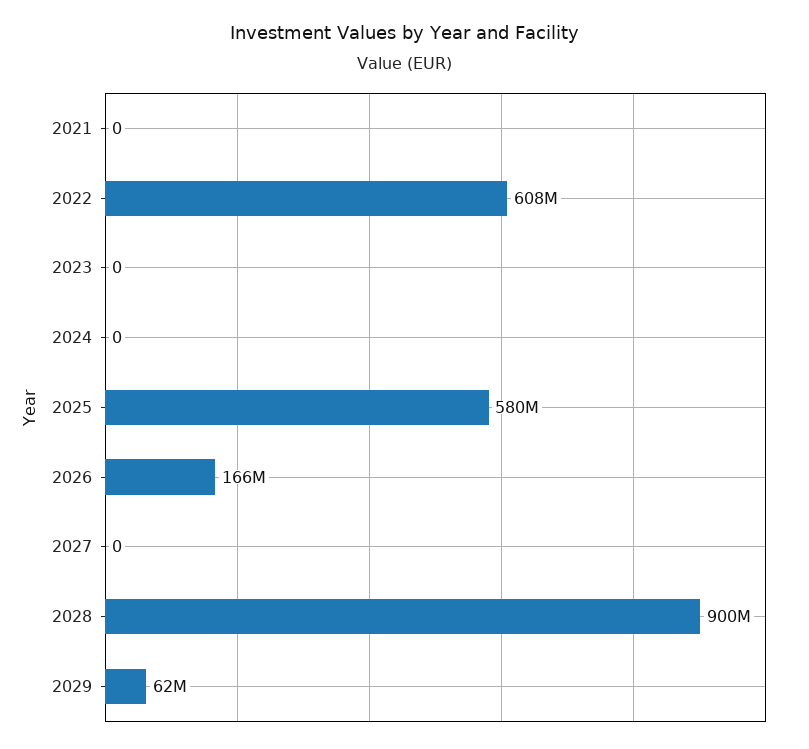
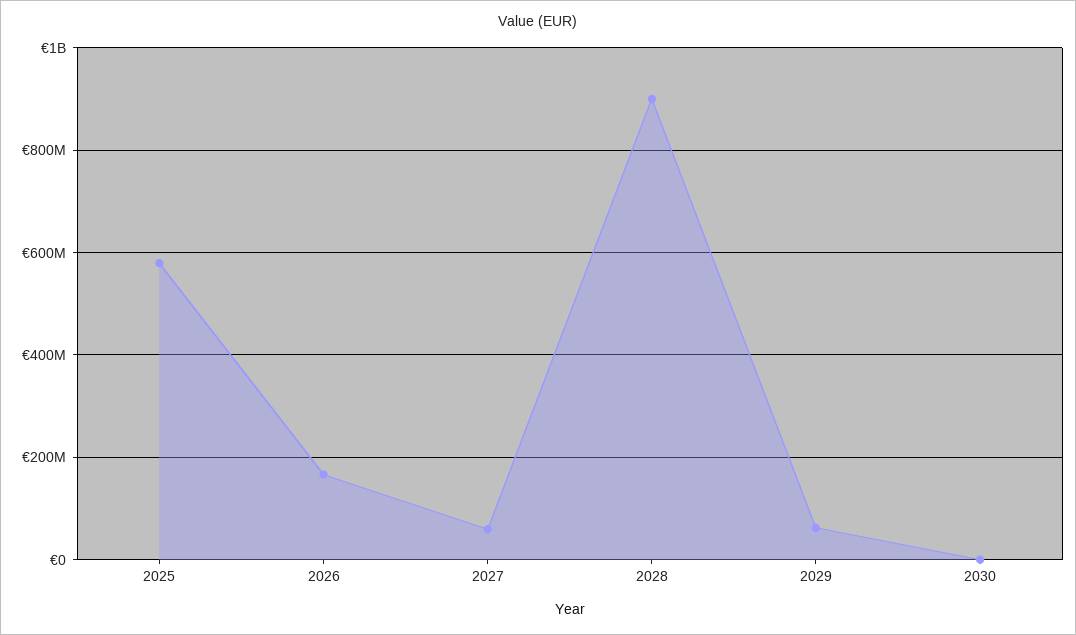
2021: 0 -> none
2022: 608000000 -> none
2023: 0 -> none
2024: 0 -> none
2027: 0 -> 60000000
2030: none -> 0

